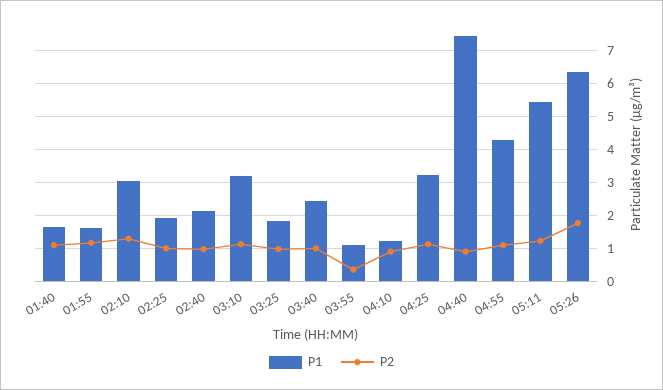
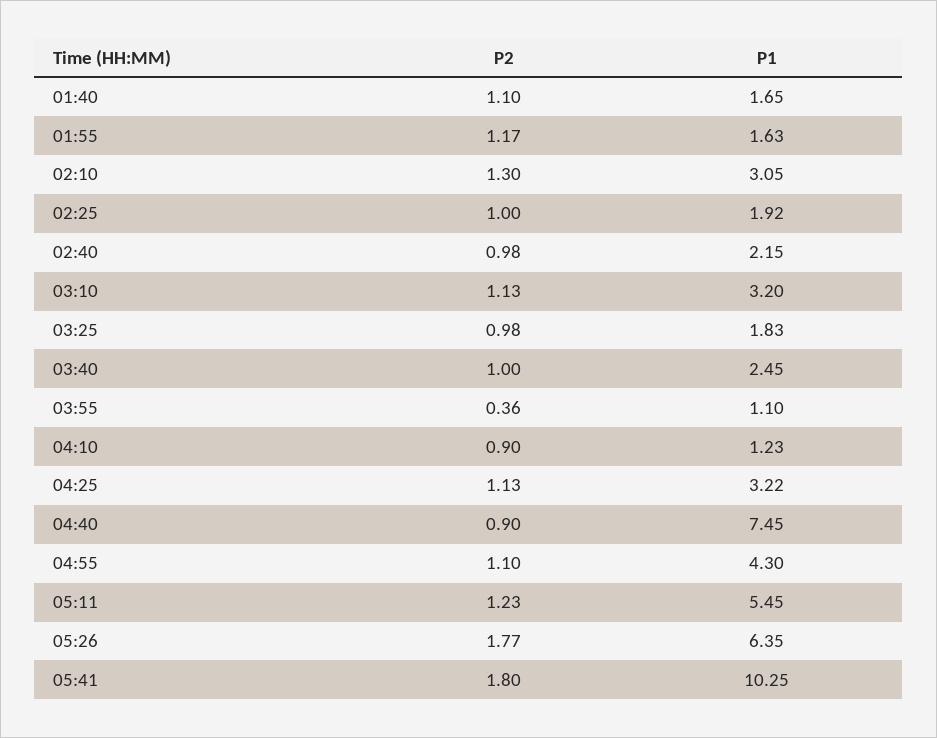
P2, 05:41: none -> 1.8
P1, 05:41: none -> 10.25

